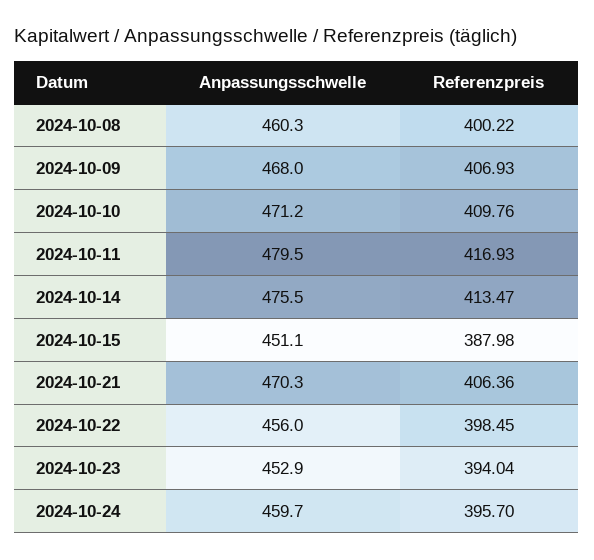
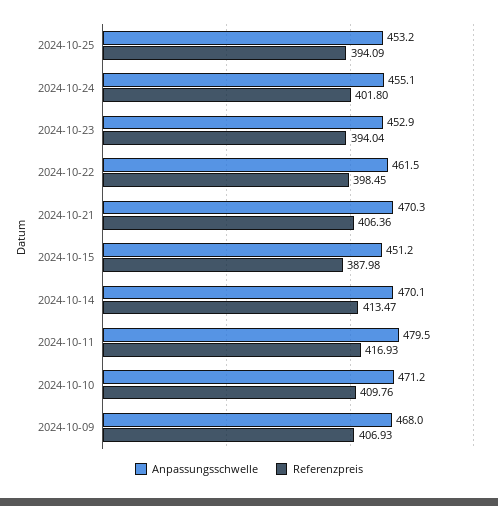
Anpassungsschwelle, 2024-10-08: 460.3 -> none
Referenzpreis, 2024-10-08: 400.22 -> none
Anpassungsschwelle, 2024-10-14: 475.5 -> 470.1
Anpassungsschwelle, 2024-10-15: 451.1 -> 451.2
Anpassungsschwelle, 2024-10-22: 456 -> 461.5
Anpassungsschwelle, 2024-10-24: 459.7 -> 455.1
Referenzpreis, 2024-10-24: 395.7 -> 401.8
Anpassungsschwelle, 2024-10-25: none -> 453.2
Referenzpreis, 2024-10-25: none -> 394.09

